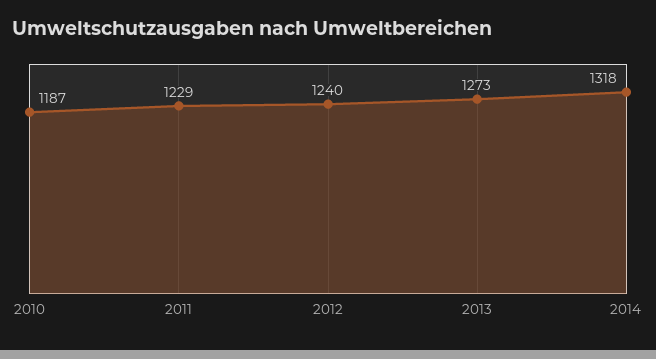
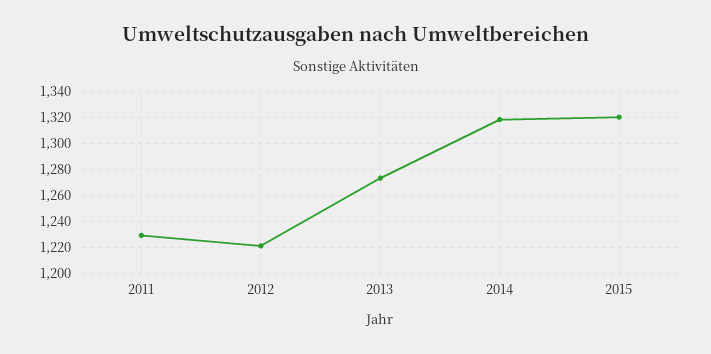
2010: 1187 -> none
2012: 1240 -> 1220
2015: none -> 1320

